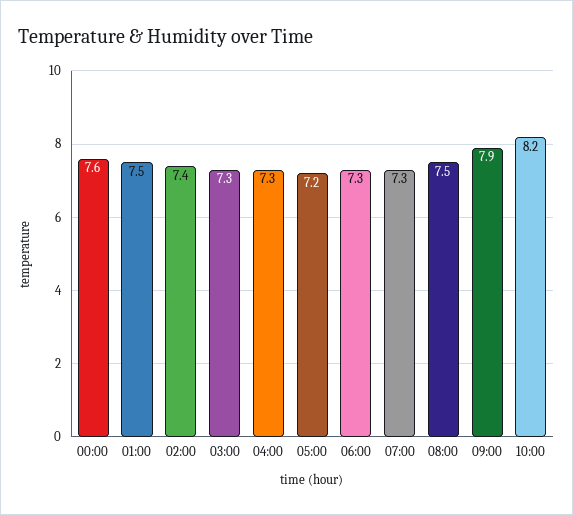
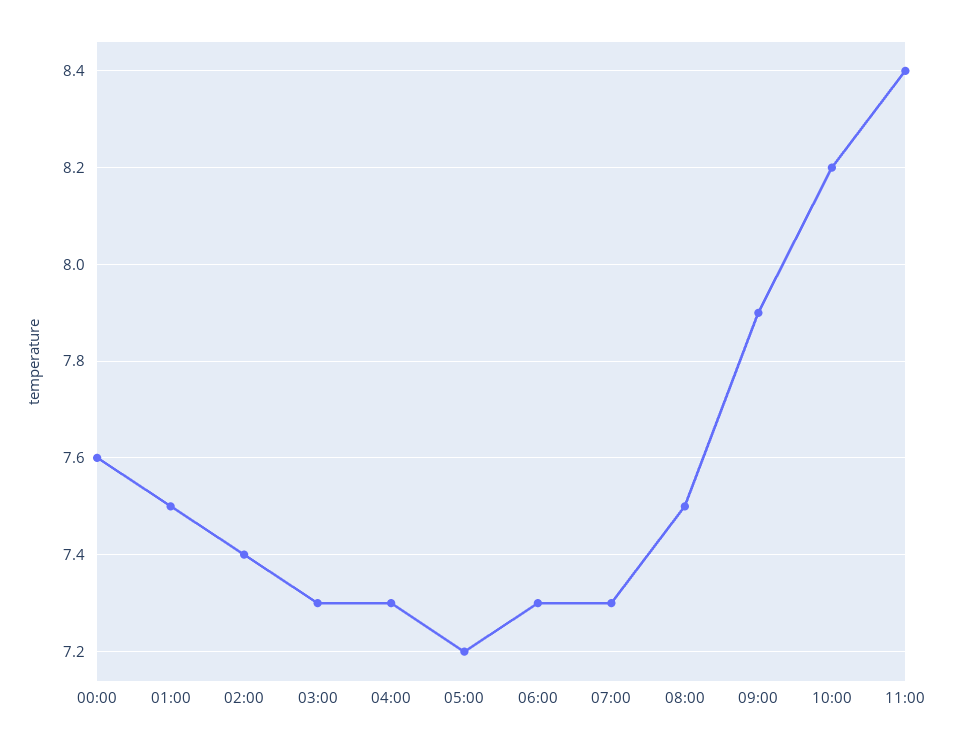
11:00: none -> 8.4

